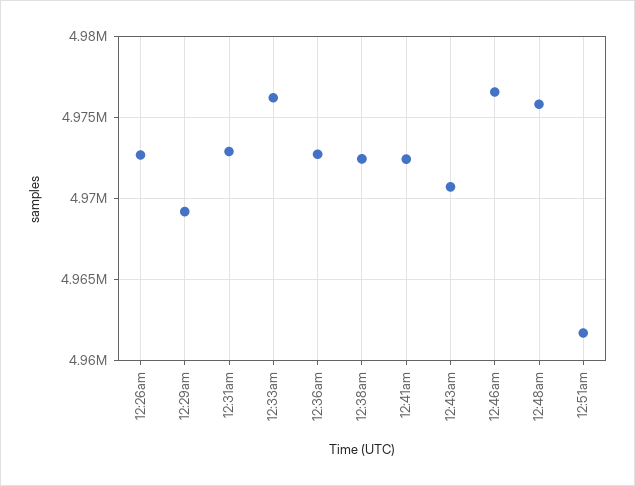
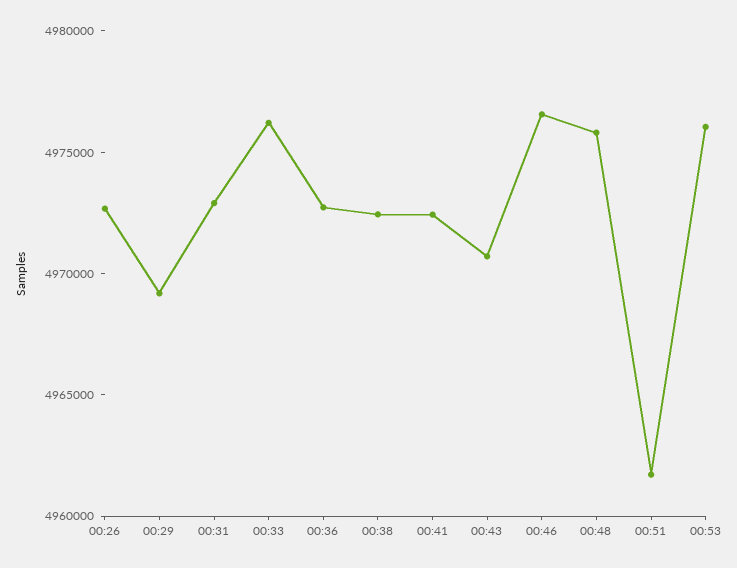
00:53: none -> 4976000

